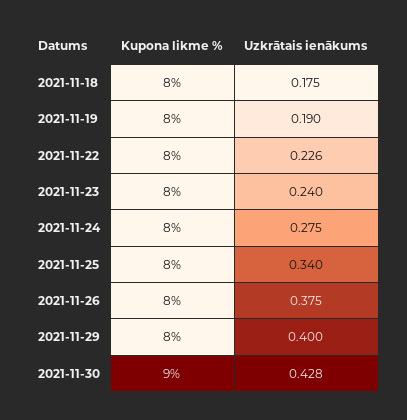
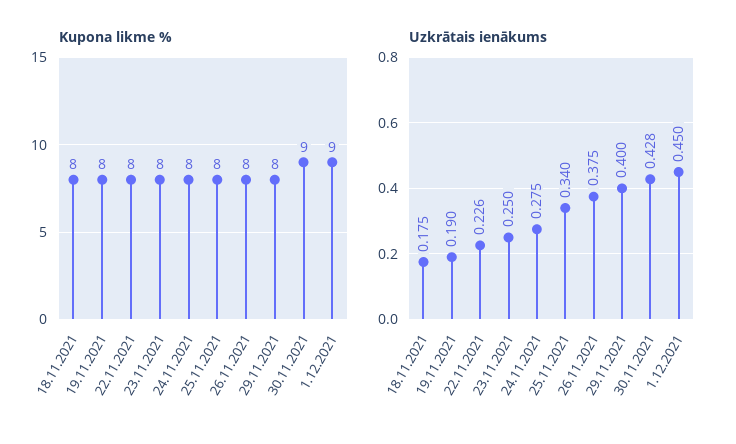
Uzkrātais ienākums, 2021-11-23: 0.24 -> 0.25
Kupona likme %, 1.12.2021: none -> 9
Uzkrātais ienākums, 1.12.2021: none -> 0.45

